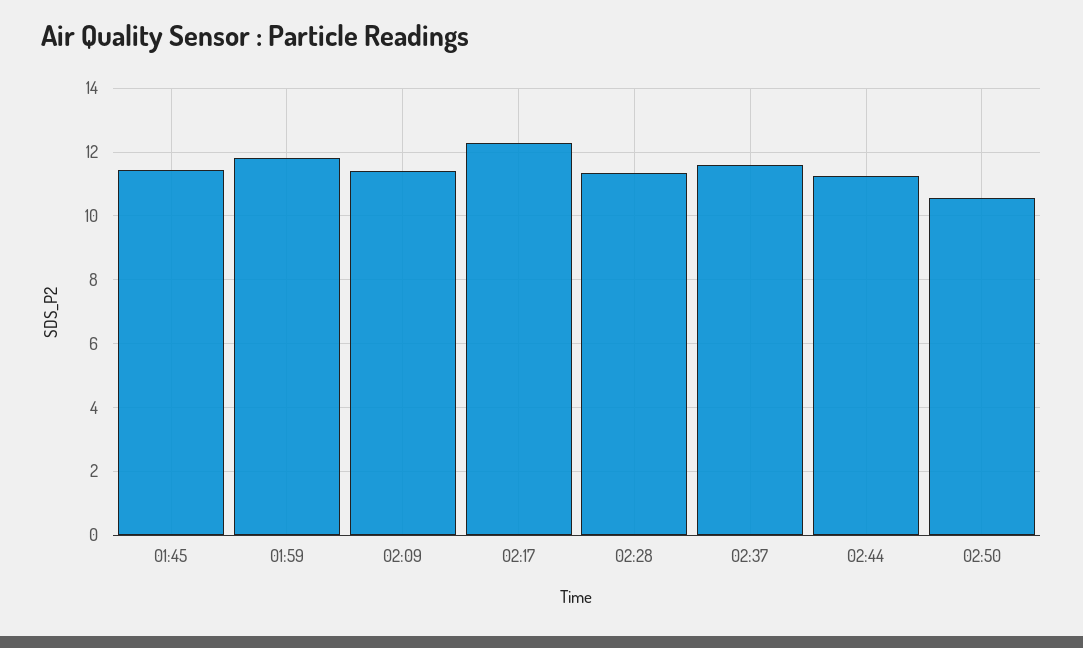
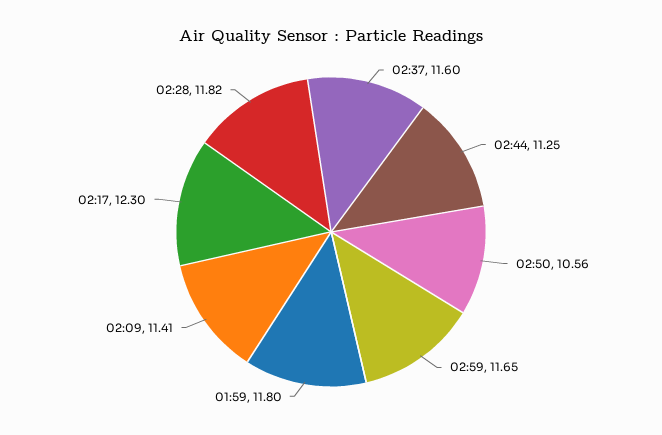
01:45: 11.4 -> none
02:28: 11.4 -> 11.82
02:59: none -> 11.65

